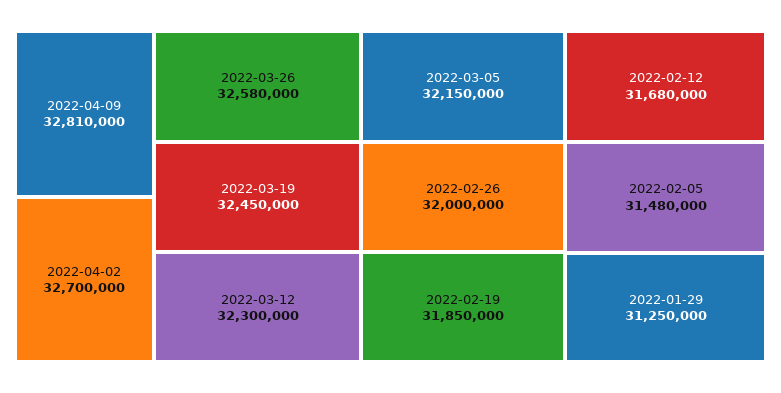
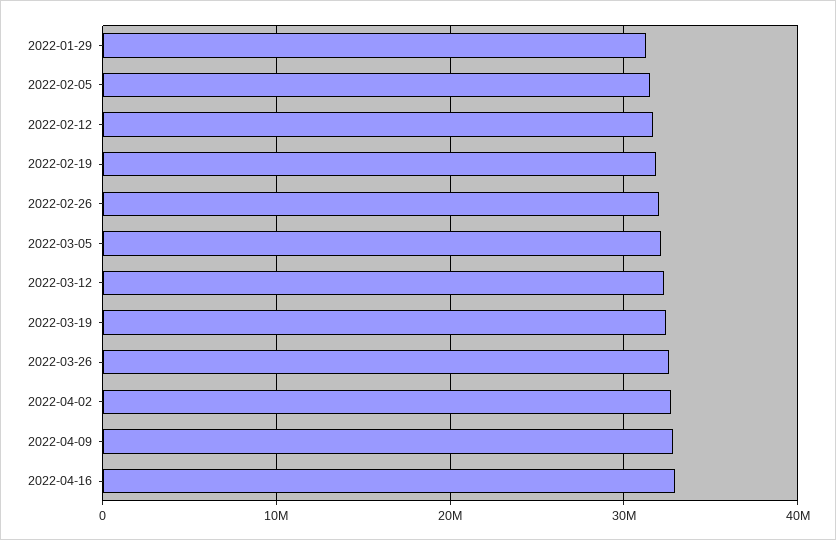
2022-04-16: none -> 33000000

